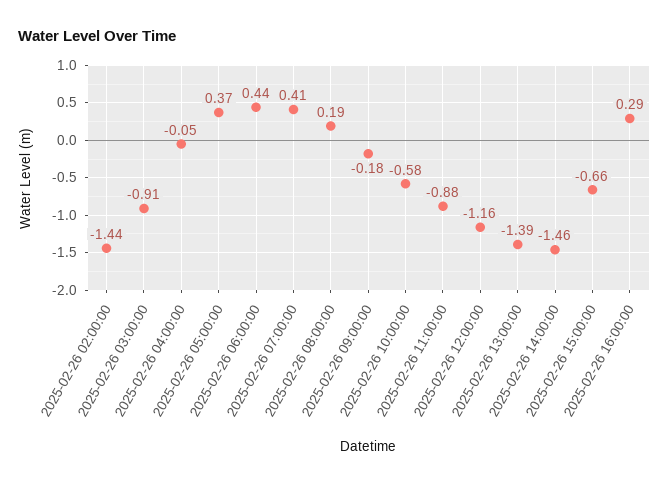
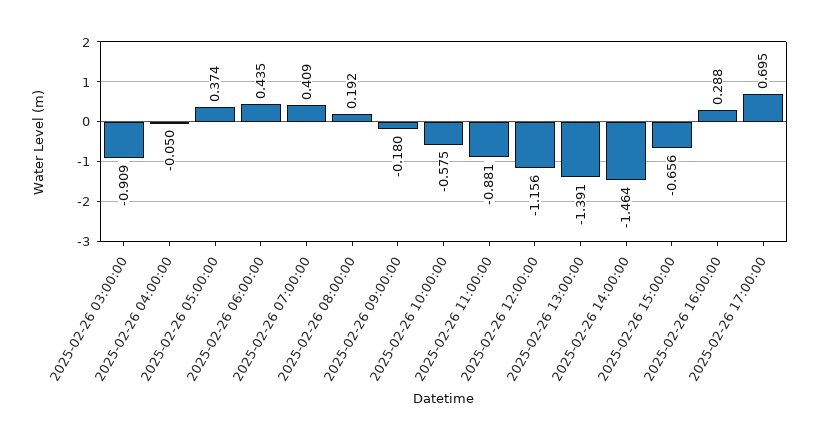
2025-02-26 02:00:00: -1.44 -> none
2025-02-26 17:00:00: none -> 0.695

